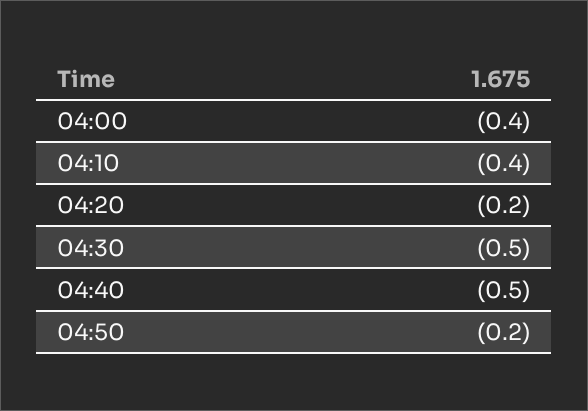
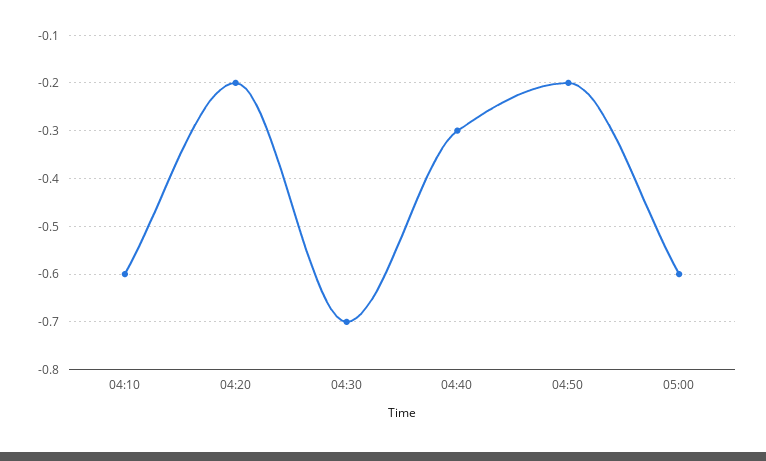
04:00: -0.4 -> none
04:10: -0.4 -> -0.6
04:30: -0.5 -> -0.7
04:40: -0.5 -> -0.3
05:00: none -> -0.6

